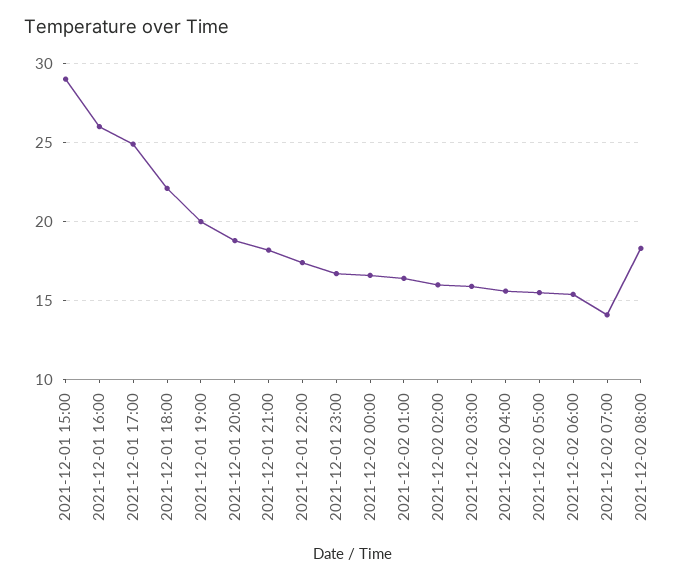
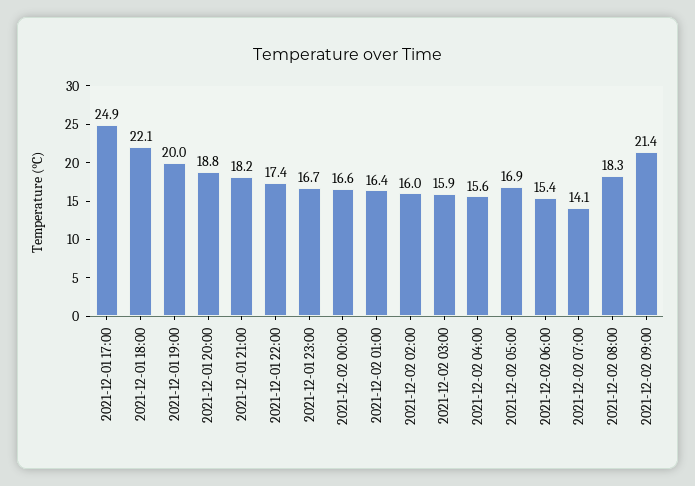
2021-12-01 15:00: 29 -> none
2021-12-01 16:00: 26 -> none
2021-12-02 05:00: 15.5 -> 16.9
2021-12-02 09:00: none -> 21.4

